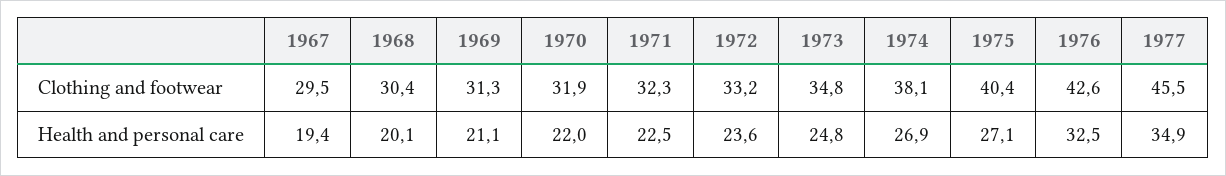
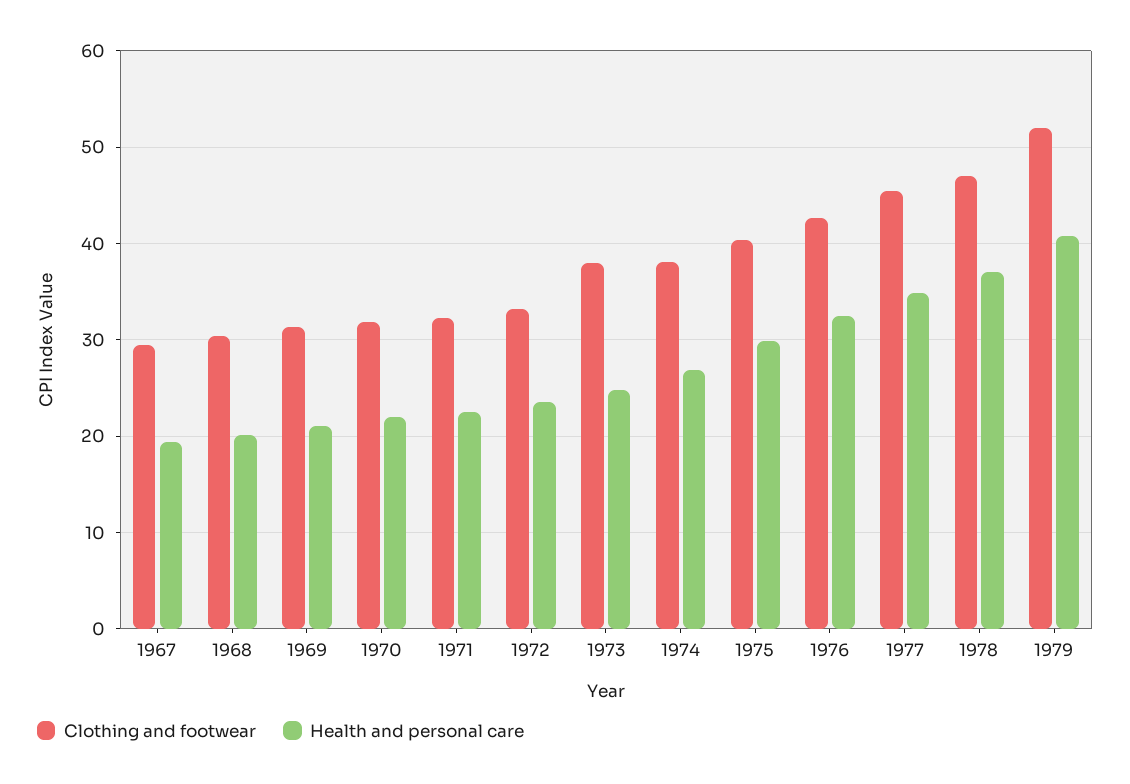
Clothing and footwear, 1973: 34.8 -> 38
Health and personal care, 1975: 27.1 -> 30
Clothing and footwear, 1978: none -> 47
Health and personal care, 1978: none -> 37
Clothing and footwear, 1979: none -> 52
Health and personal care, 1979: none -> 41

